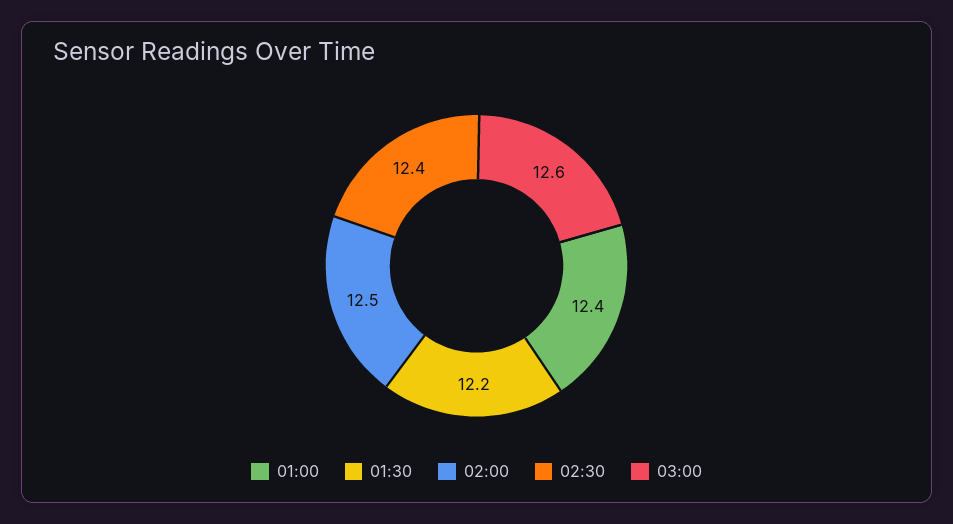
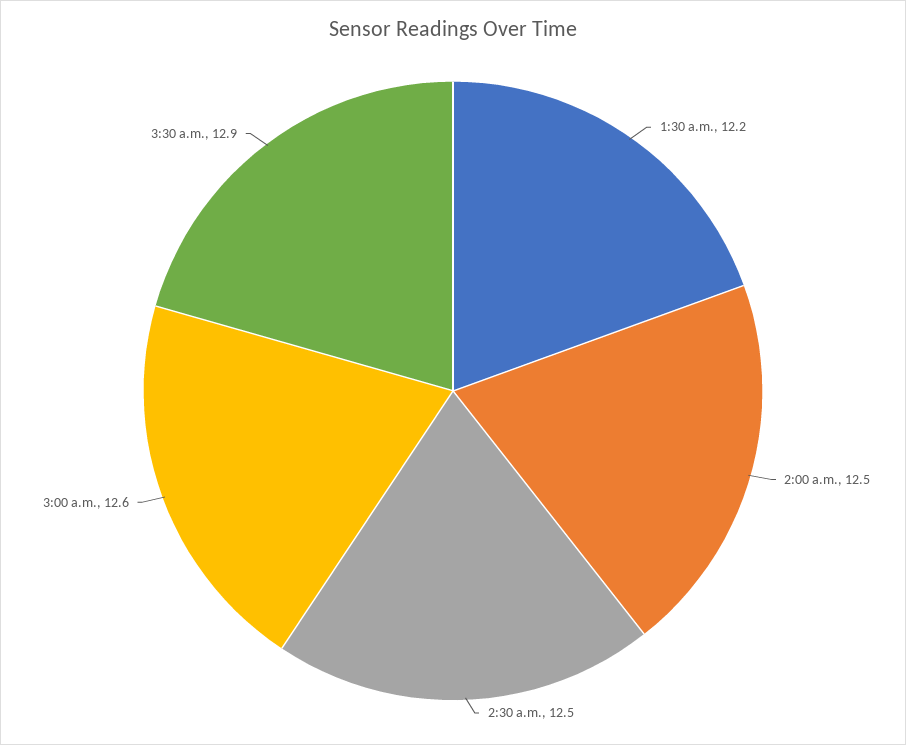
01:00: 12.4 -> none
02:30: 12.4 -> 12.5
3:30 a.m.: none -> 12.9

